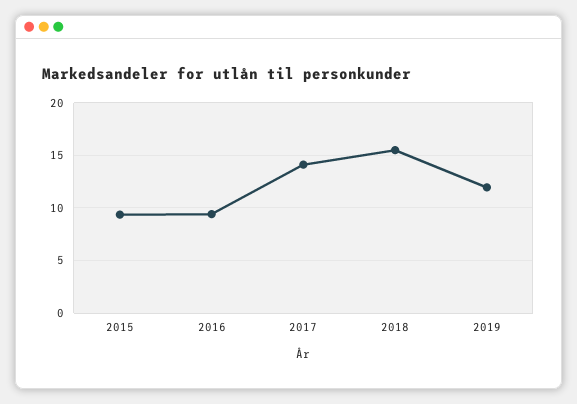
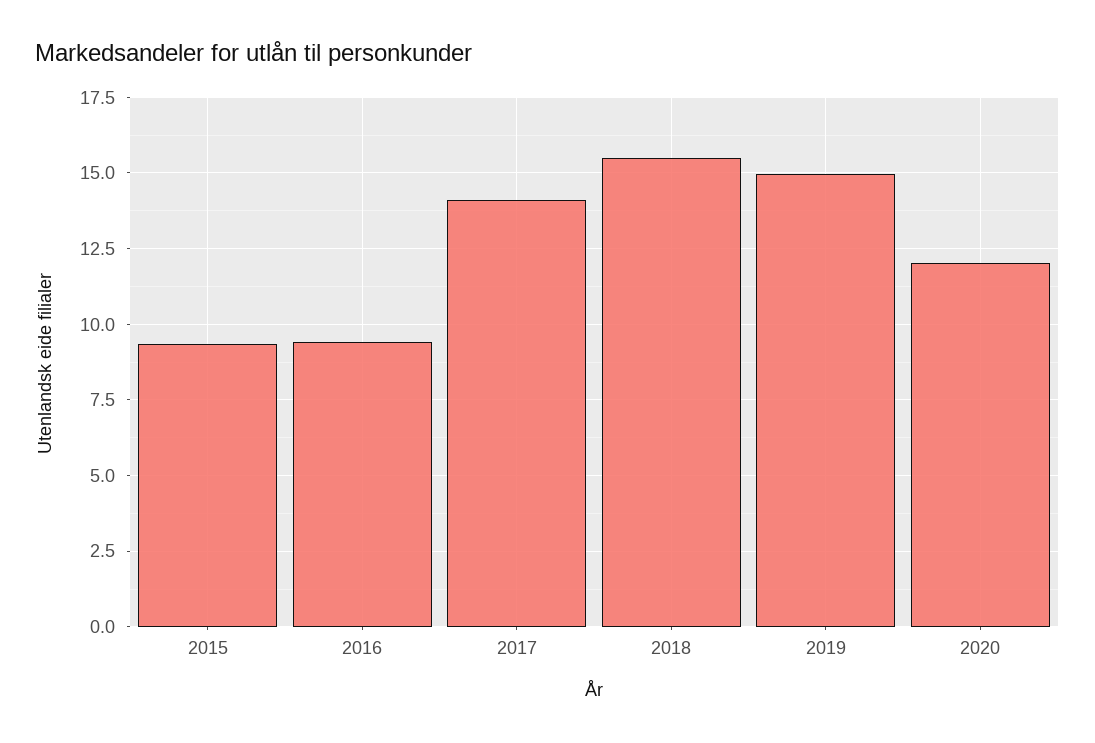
2019: 12 -> 15
2020: none -> 12

